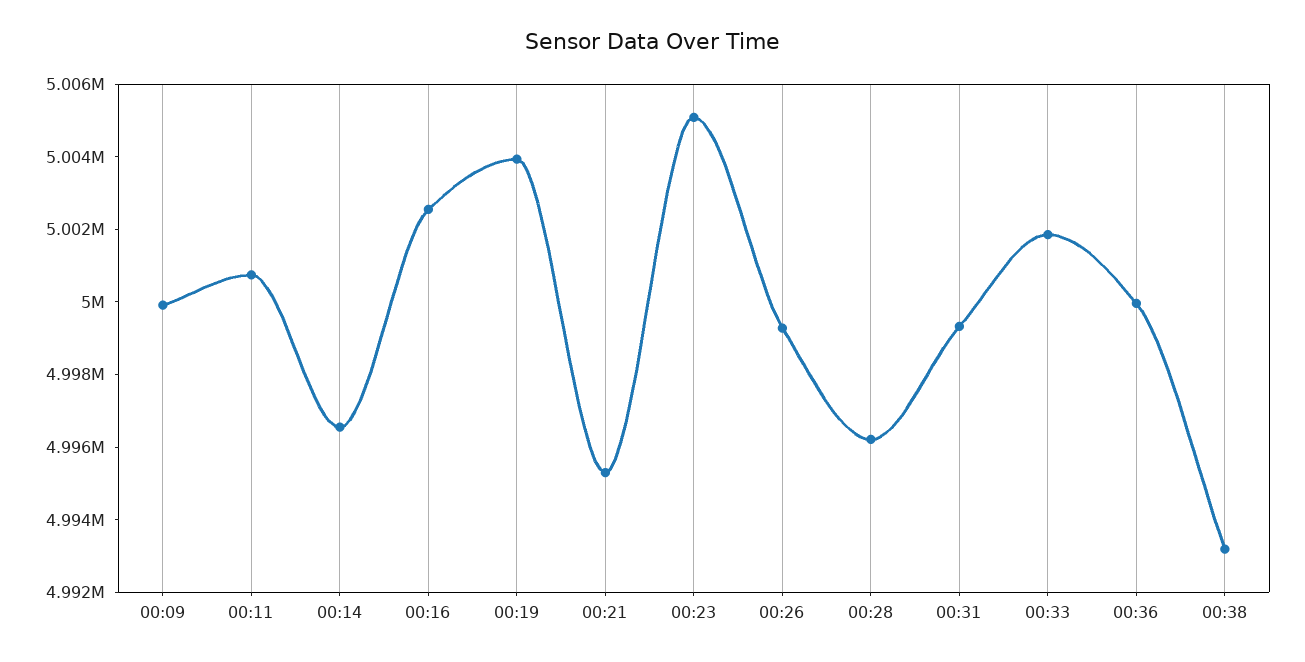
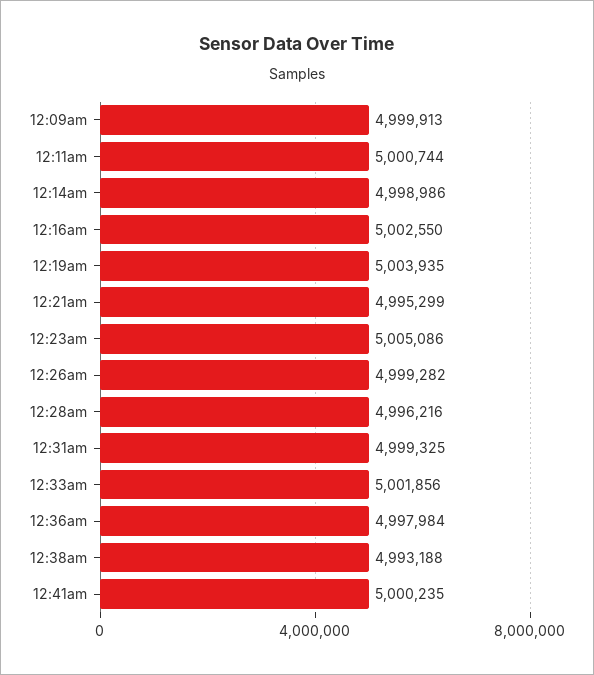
00:14: 4996500 -> 4998986
00:36: 5000000 -> 4997984
12:41am: none -> 5000235

